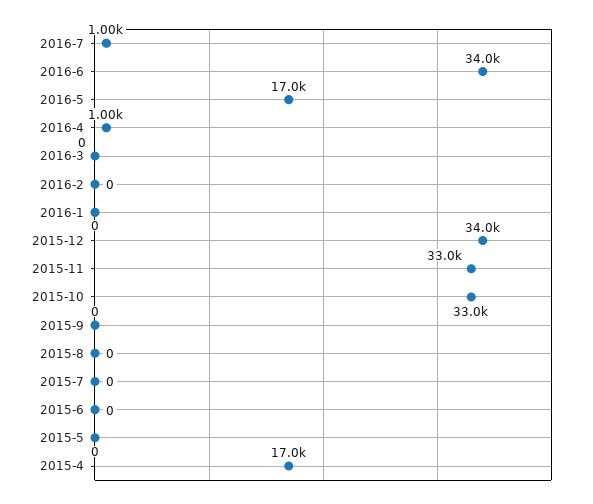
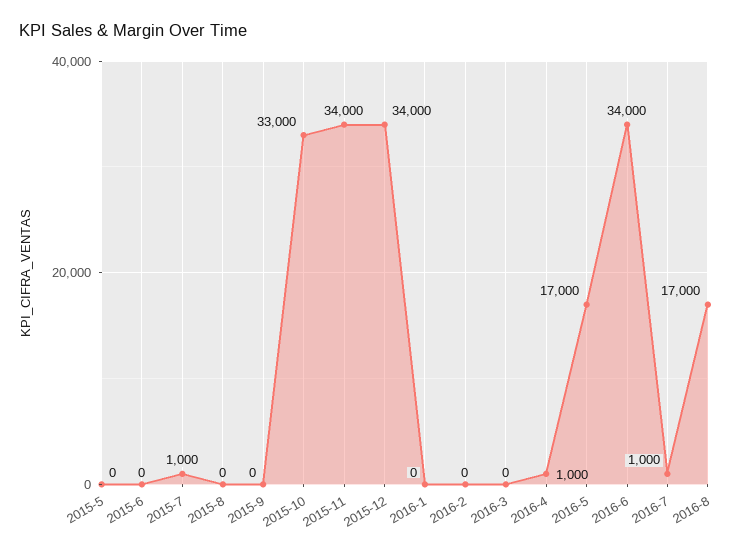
2015-11: 33000 -> 34000
2015-7: 0 -> 1000
2015-4: 17000 -> none
2016-8: none -> 17000

